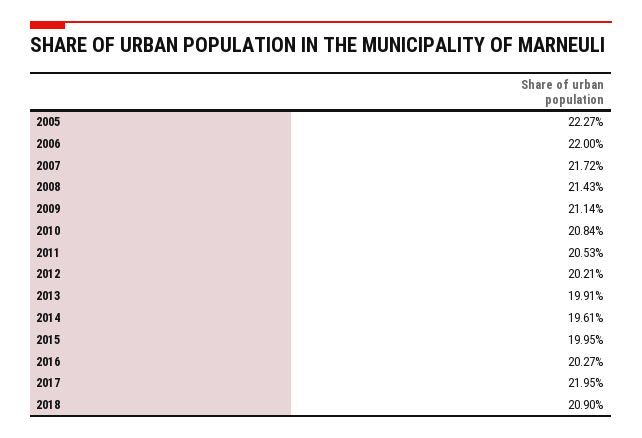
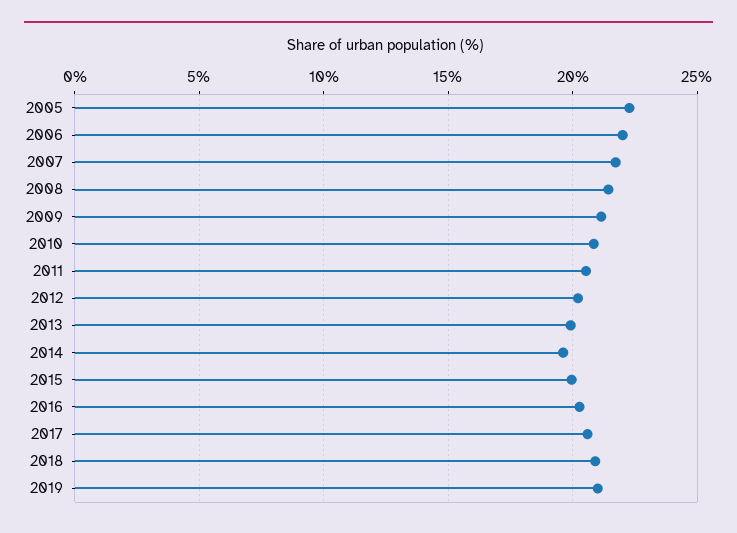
2017: 21.95 -> 20.5
2019: none -> 21

